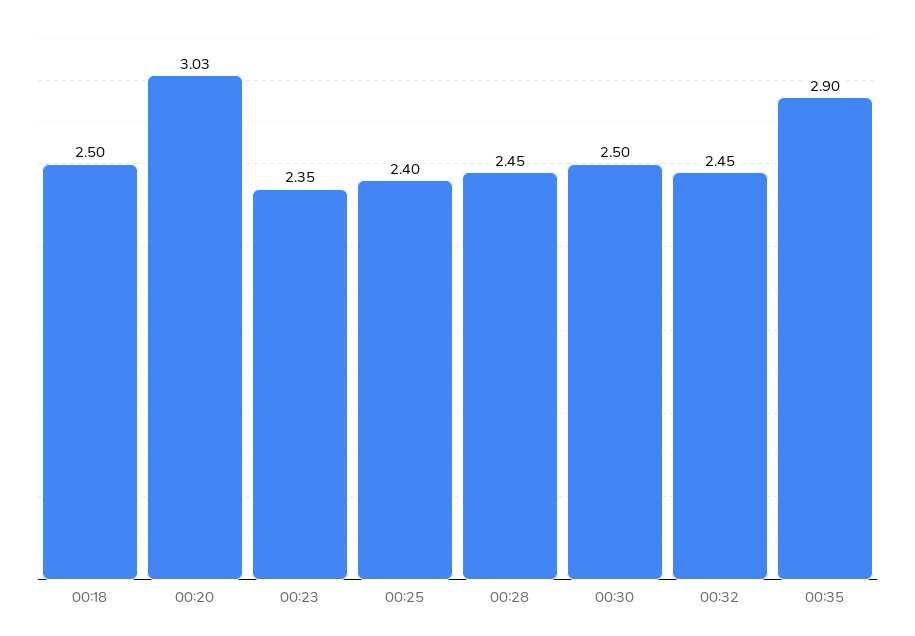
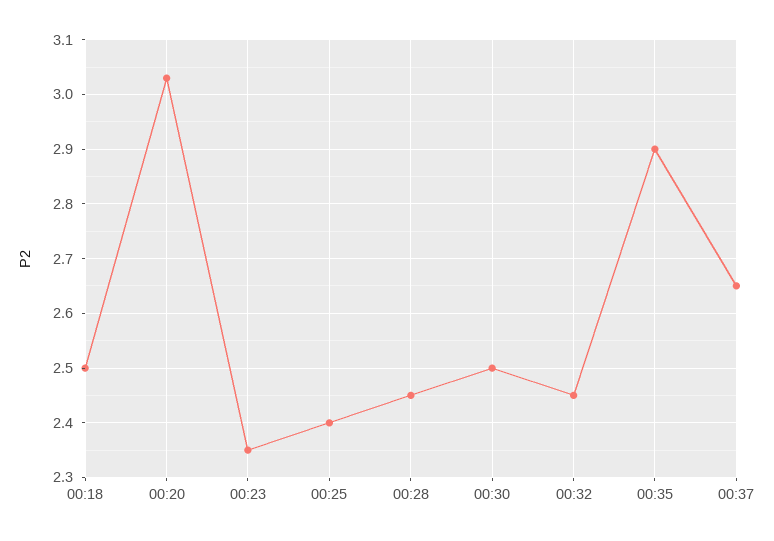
00:37: none -> 2.65

